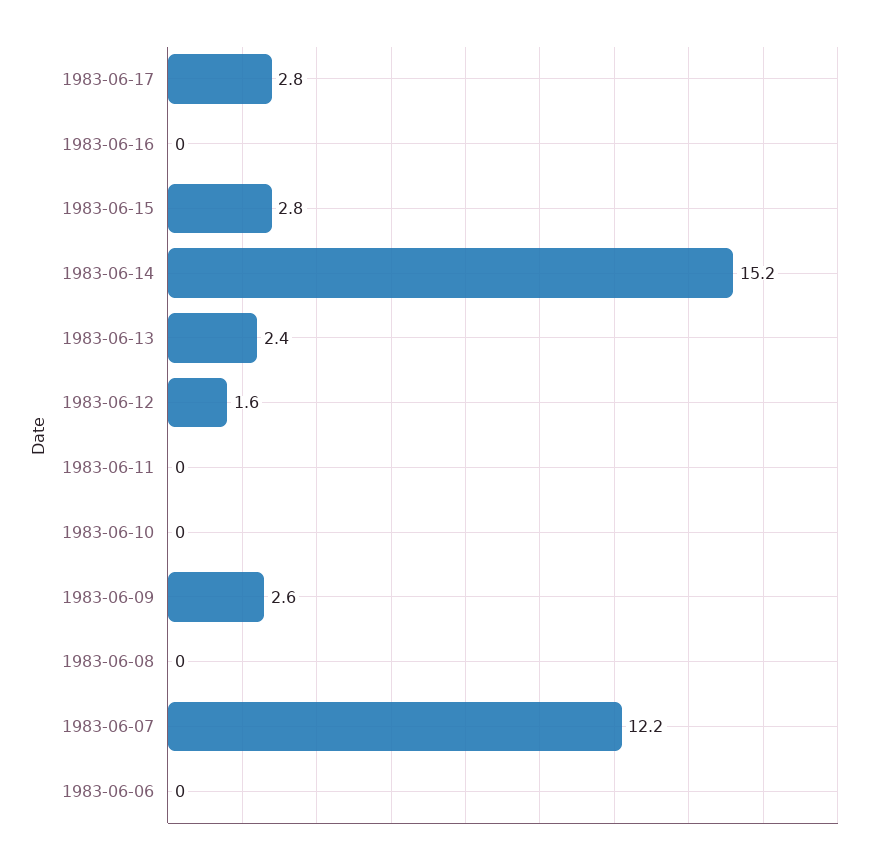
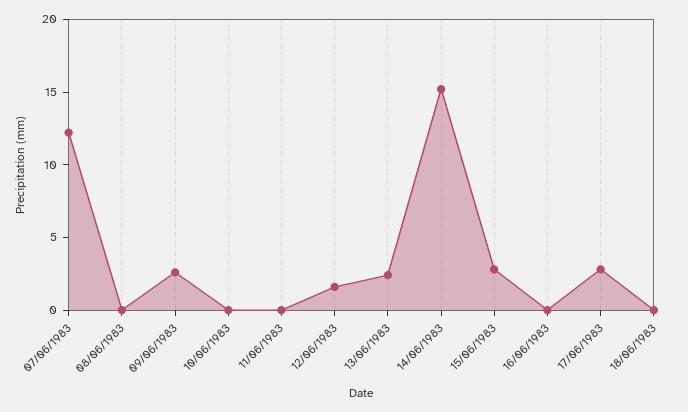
1983-06-06: 0 -> none
18/06/1983: none -> 0

